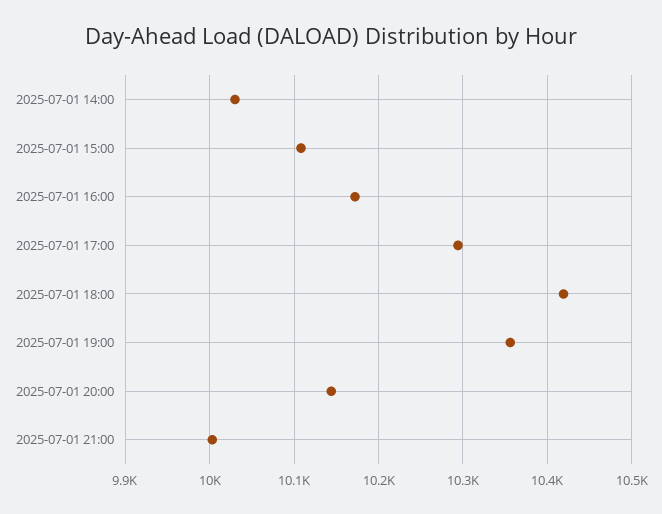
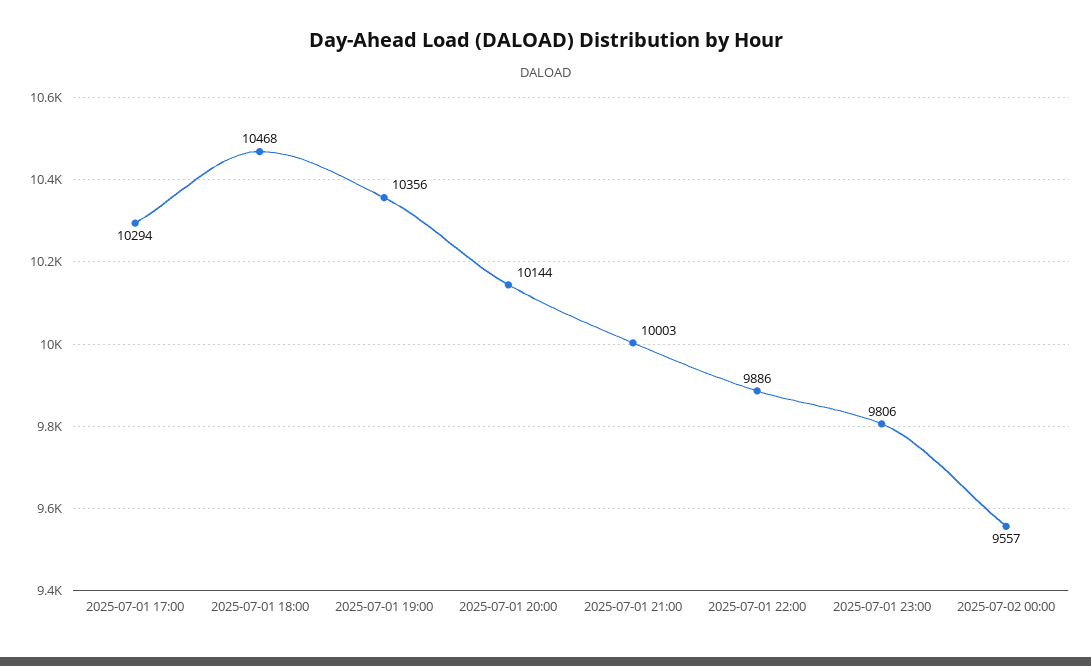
2025-07-01 14:00: 10030 -> none
2025-07-01 15:00: 10110 -> none
2025-07-01 16:00: 10170 -> none
2025-07-01 18:00: 10420 -> 10468
2025-07-01 22:00: none -> 9886
2025-07-01 23:00: none -> 9806
2025-07-02 00:00: none -> 9557

